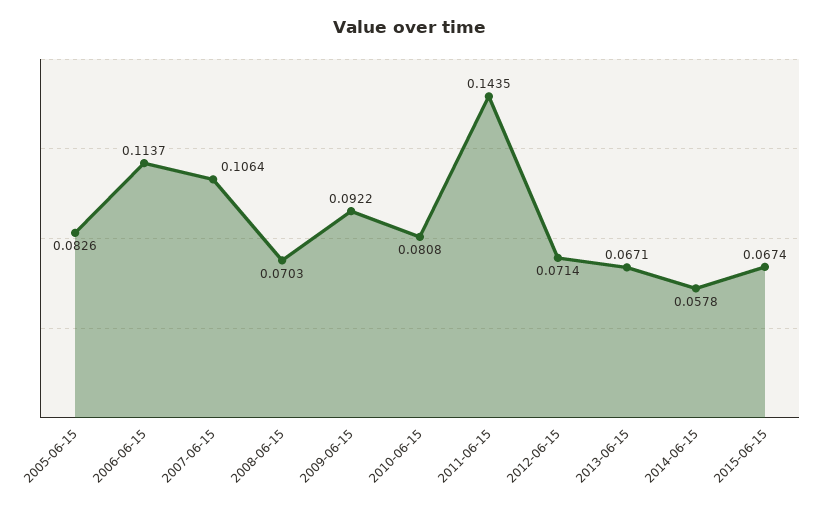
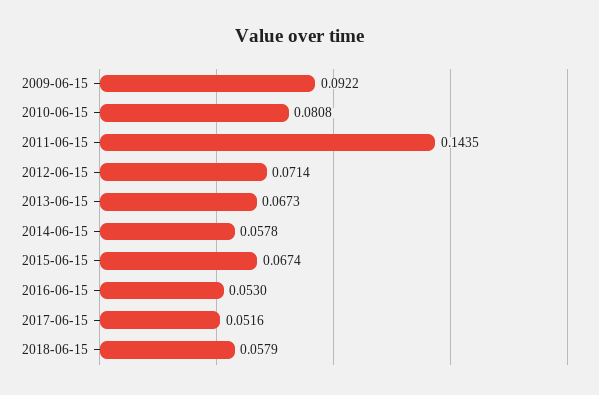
2005-06-15: 0.0826 -> none
2006-06-15: 0.1137 -> none
2007-06-15: 0.1064 -> none
2008-06-15: 0.0703 -> none
2013-06-15: 0.0671 -> 0.0673
2016-06-15: none -> 0.053
2017-06-15: none -> 0.0516
2018-06-15: none -> 0.0579

